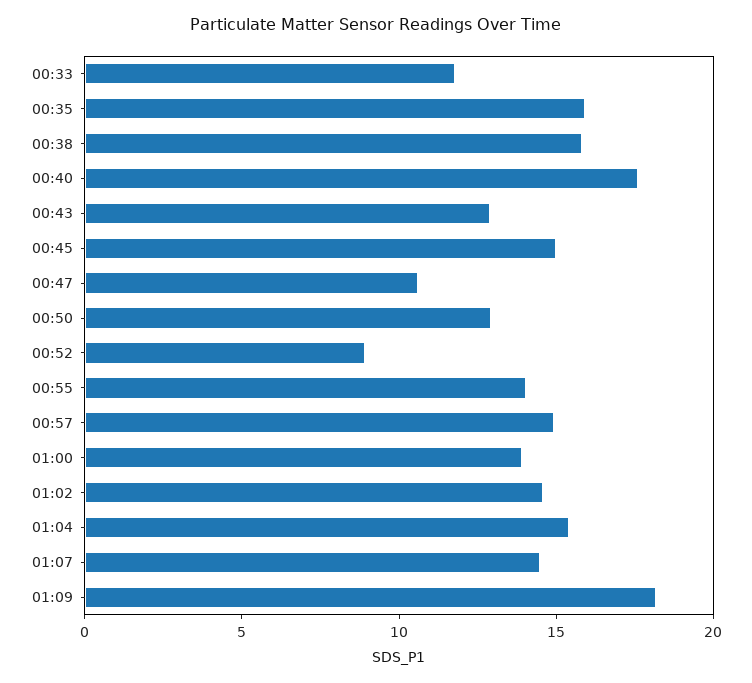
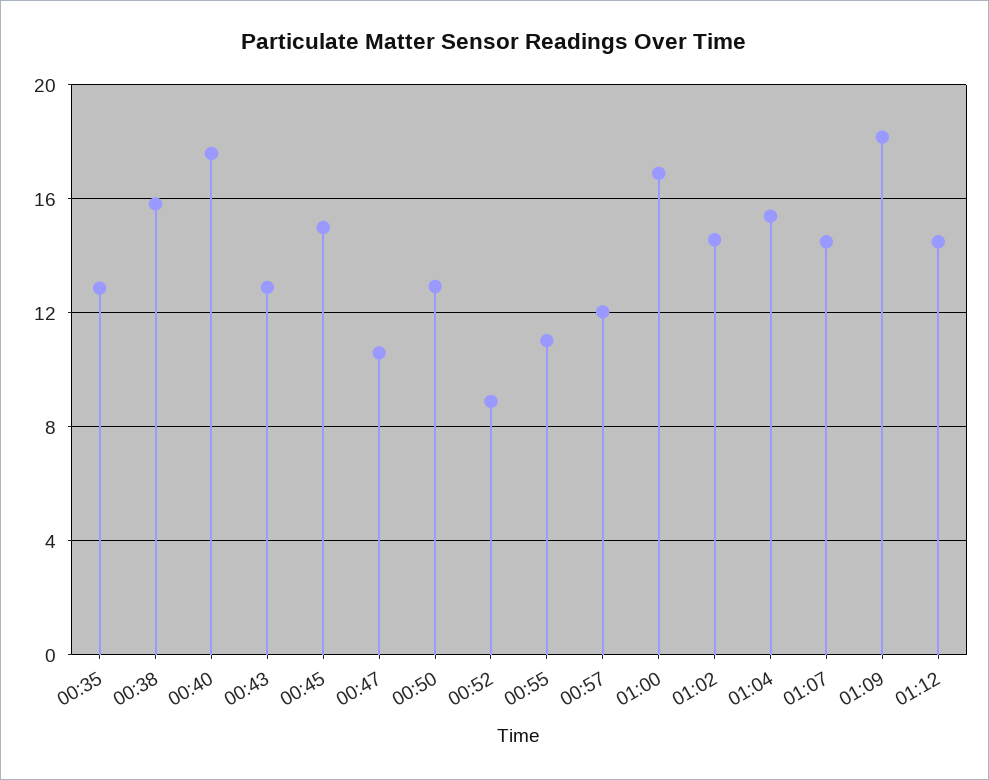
00:33: 12 -> none
00:35: 16 -> 13
00:55: 14 -> 11
00:57: 15 -> 12
01:00: 14 -> 17
01:12: none -> 14.5

